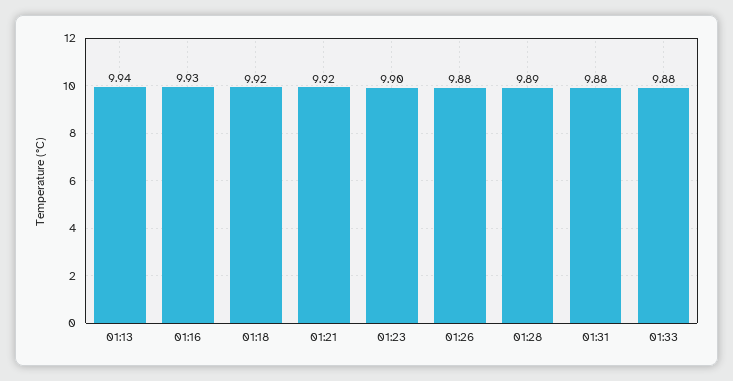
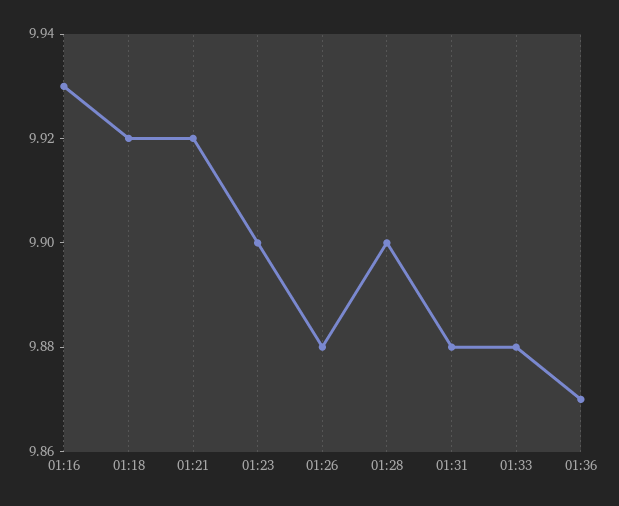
01:13: 9.94 -> none
01:28: 9.89 -> 9.9
01:36: none -> 9.87

